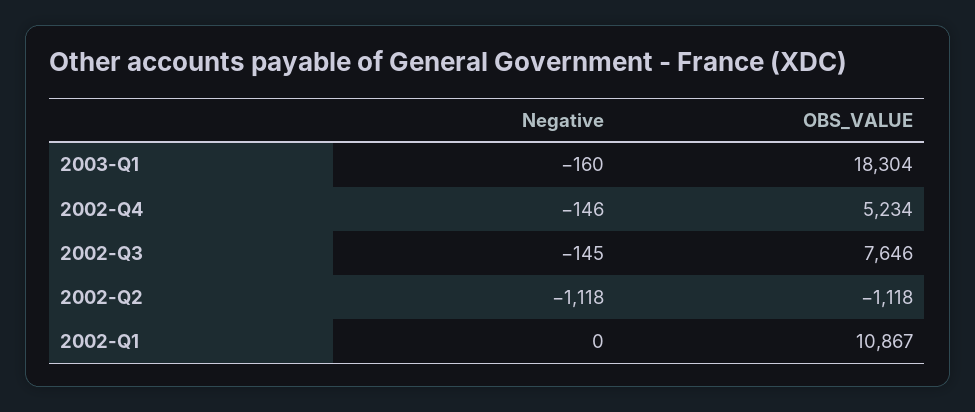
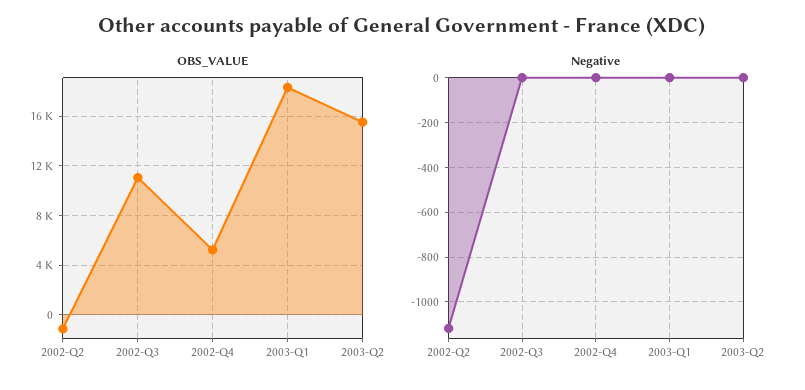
Negative, 2003-Q1: -160 -> 0
Negative, 2002-Q4: -146 -> 0
Negative, 2002-Q3: -145 -> 0
OBS_VALUE, 2002-Q3: 7646 -> 11000
Negative, 2002-Q1: 0 -> none
OBS_VALUE, 2002-Q1: 10867 -> none
OBS_VALUE, 2003-Q2: none -> 15500
Negative, 2003-Q2: none -> 0

